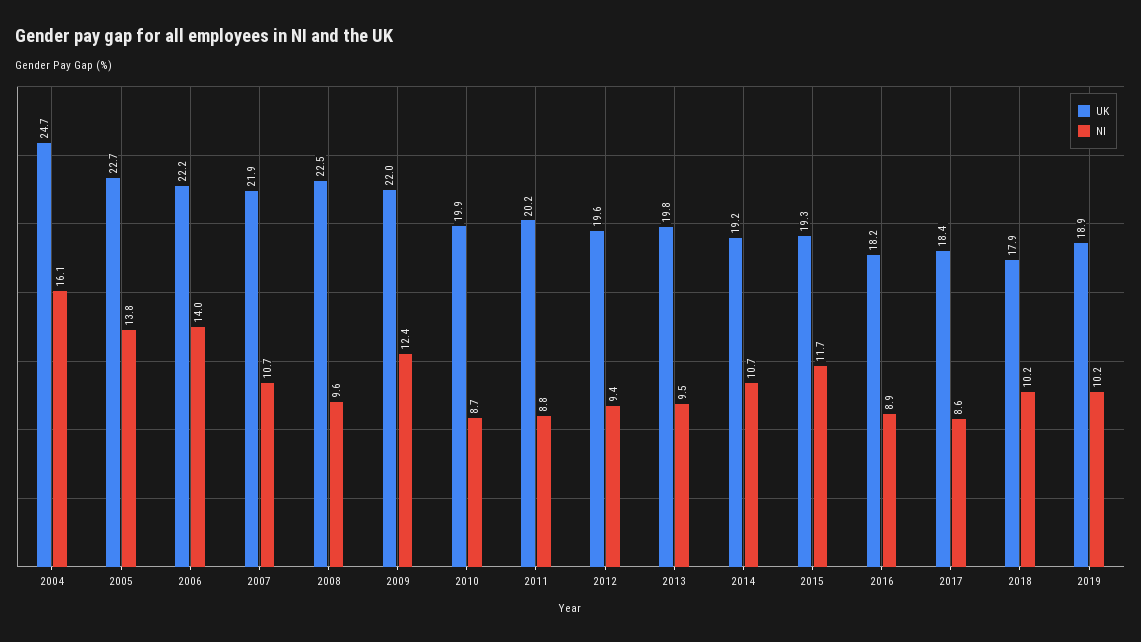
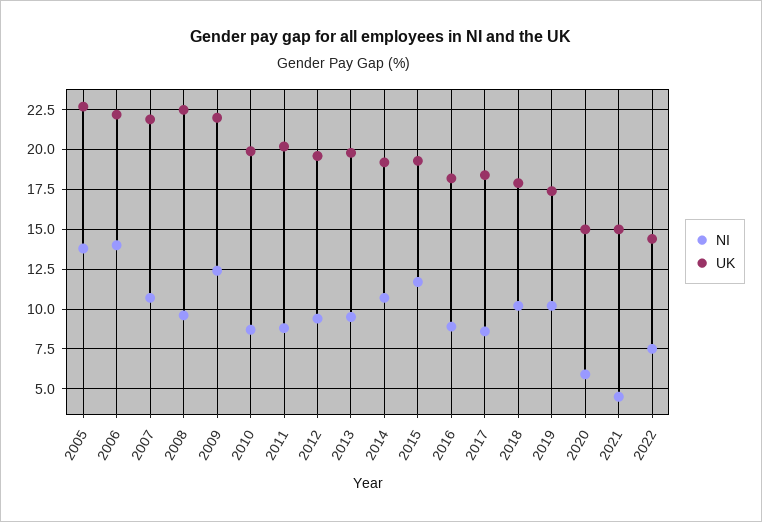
UK, 2004: 24.7 -> none
NI, 2004: 16.1 -> none
UK, 2019: 18.9 -> 17.5
NI, 2020: none -> 6
UK, 2020: none -> 15
NI, 2021: none -> 4.5
UK, 2021: none -> 15
NI, 2022: none -> 7.5
UK, 2022: none -> 14.5

